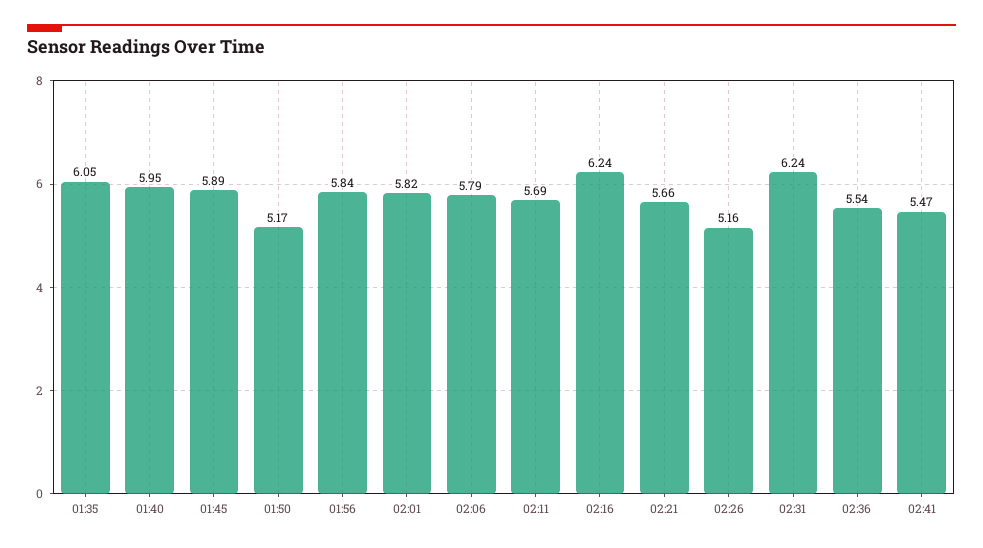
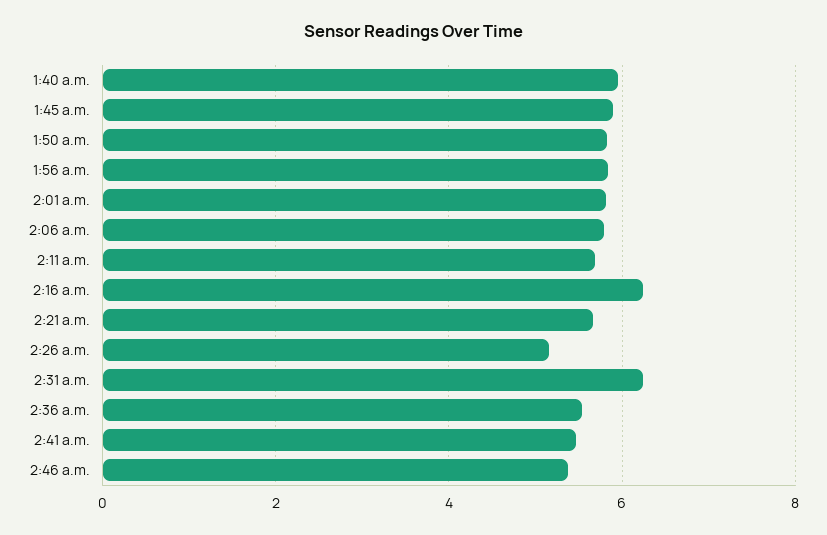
01:35: 6.05 -> none
01:50: 5.17 -> 5.8
2:46 a.m.: none -> 5.4

